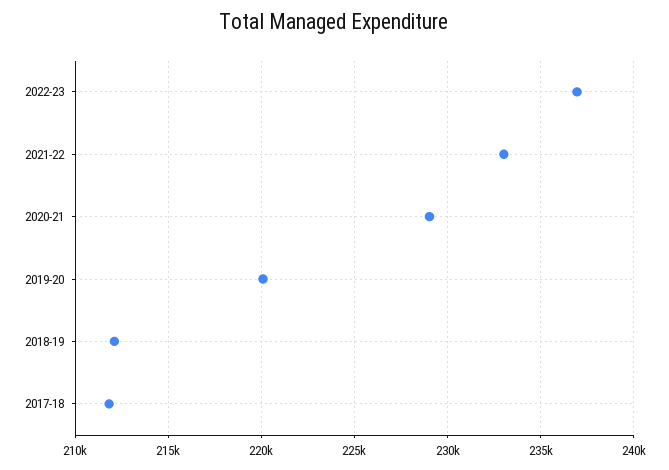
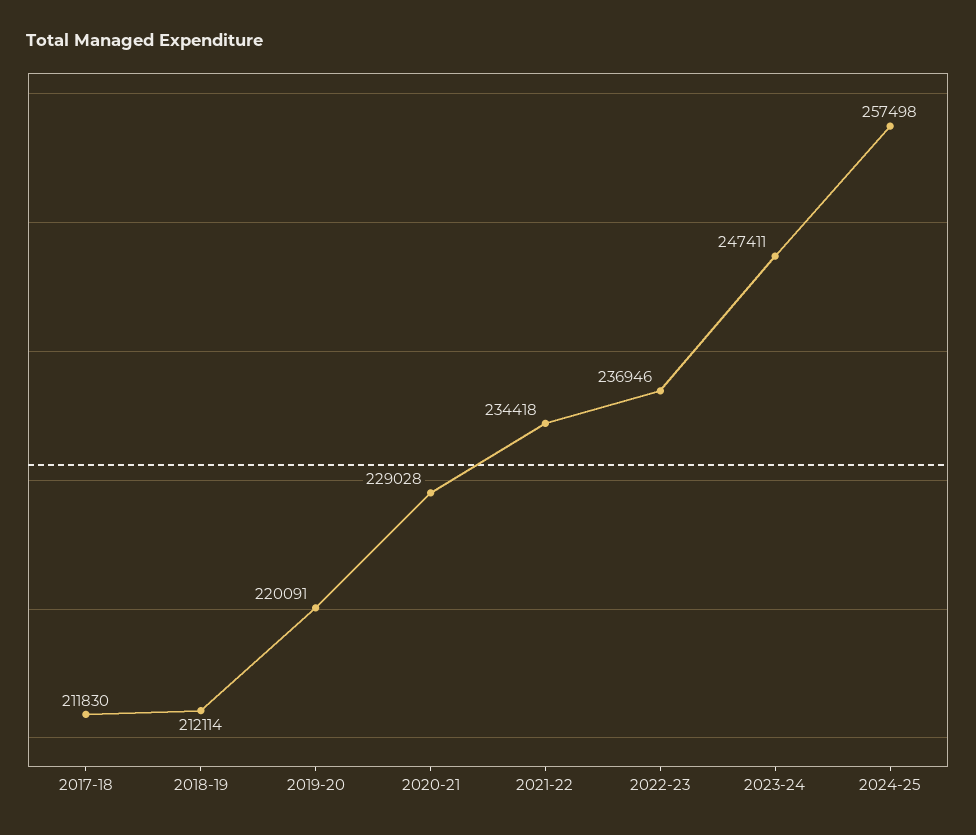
2021-22: 233000 -> 234418
2023-24: none -> 247411
2024-25: none -> 257498

